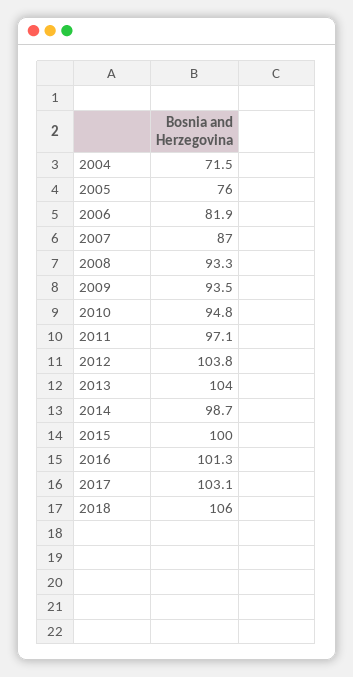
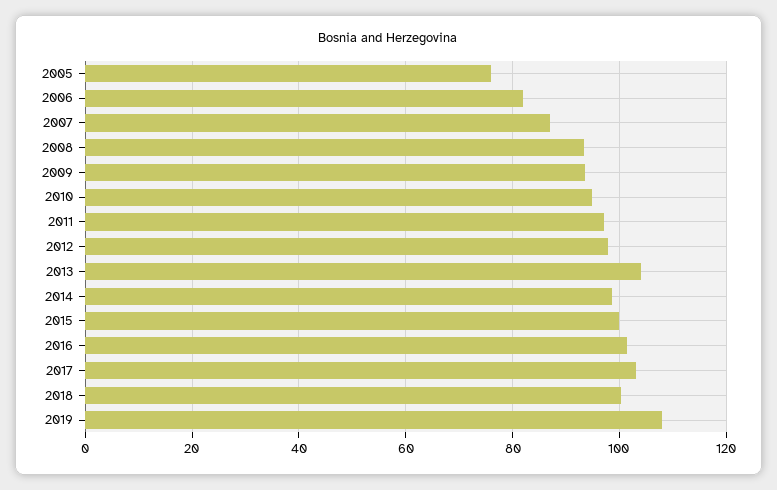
2004: 71.5 -> none
2012: 103.8 -> 98
2018: 106 -> 100
2019: none -> 108

